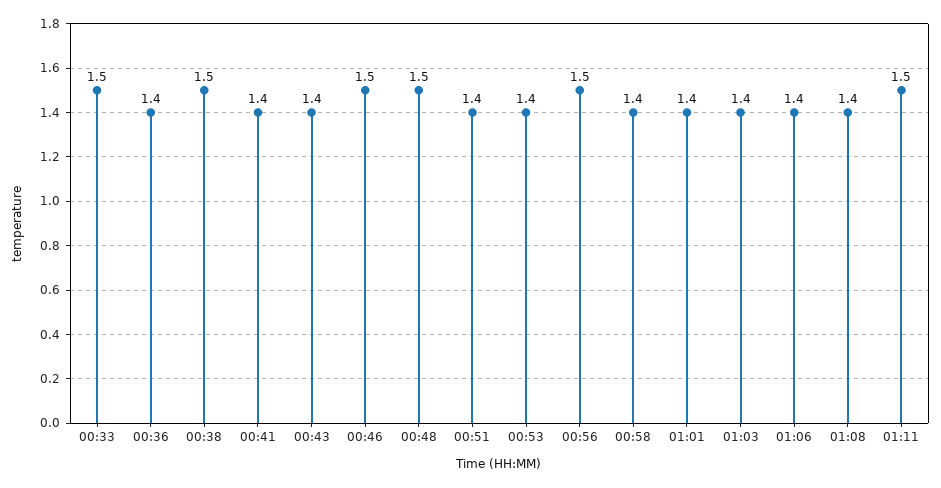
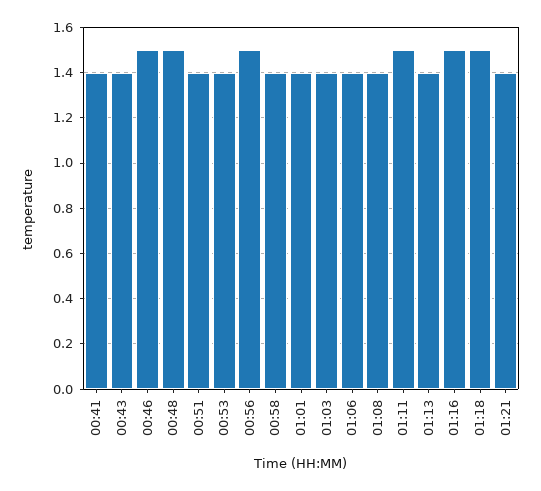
00:33: 1.5 -> none
00:36: 1.4 -> none
00:38: 1.5 -> none
01:13: none -> 1.4
01:16: none -> 1.5
01:18: none -> 1.5
01:21: none -> 1.4

